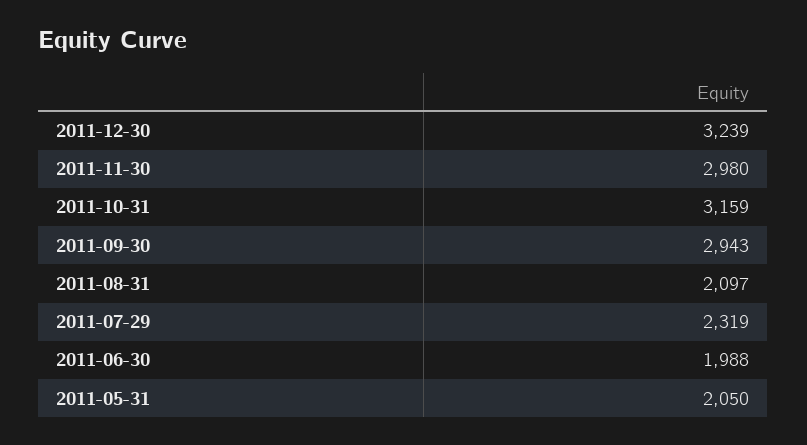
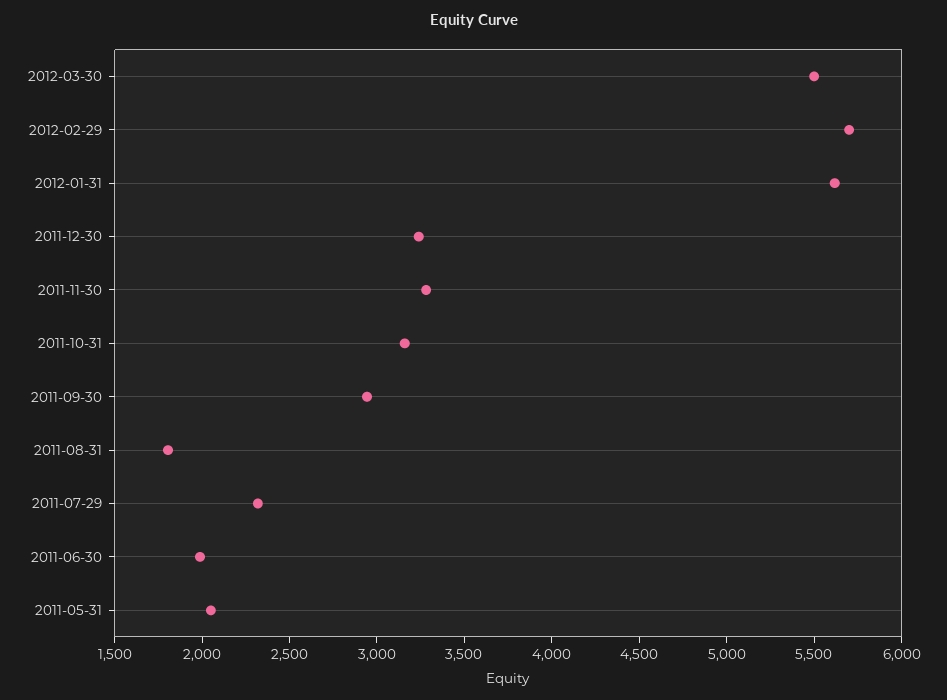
2011-11-30: 2980 -> 3300
2011-08-31: 2097 -> 1800
2012-03-30: none -> 5500
2012-02-29: none -> 5700
2012-01-31: none -> 5600

